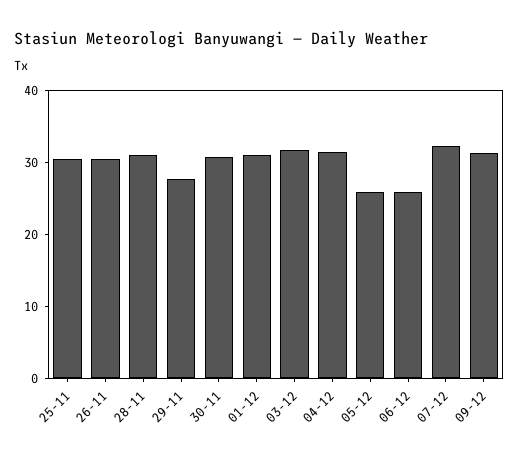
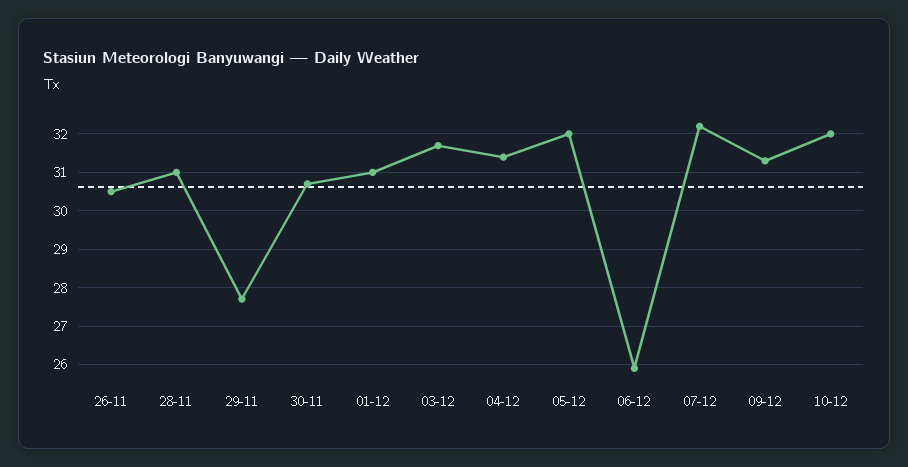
25-11: 30 -> none
05-12: 26 -> 32
10-12: none -> 32

